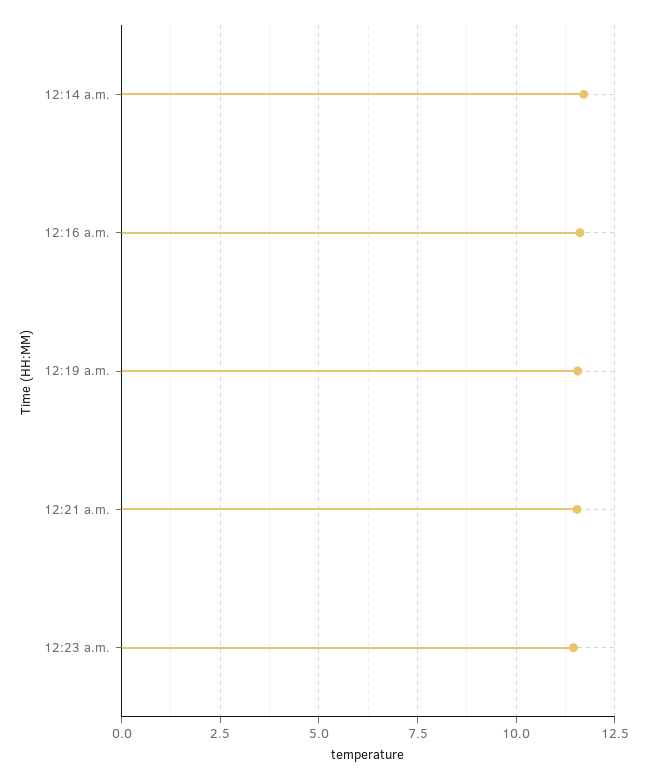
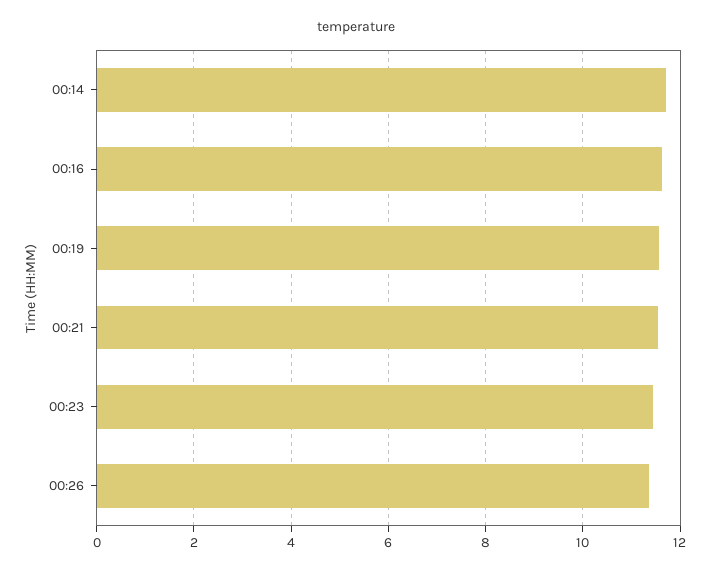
00:26: none -> 11.4

